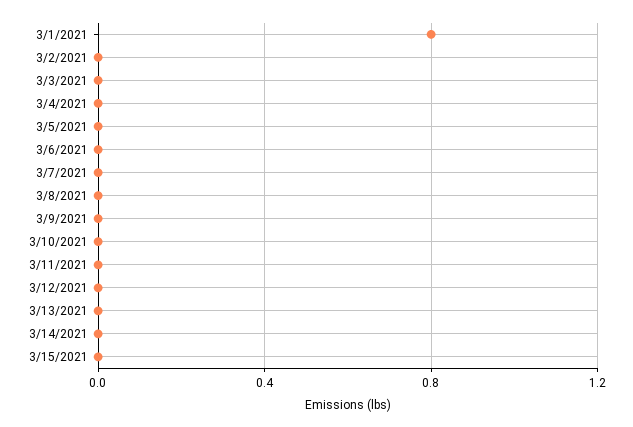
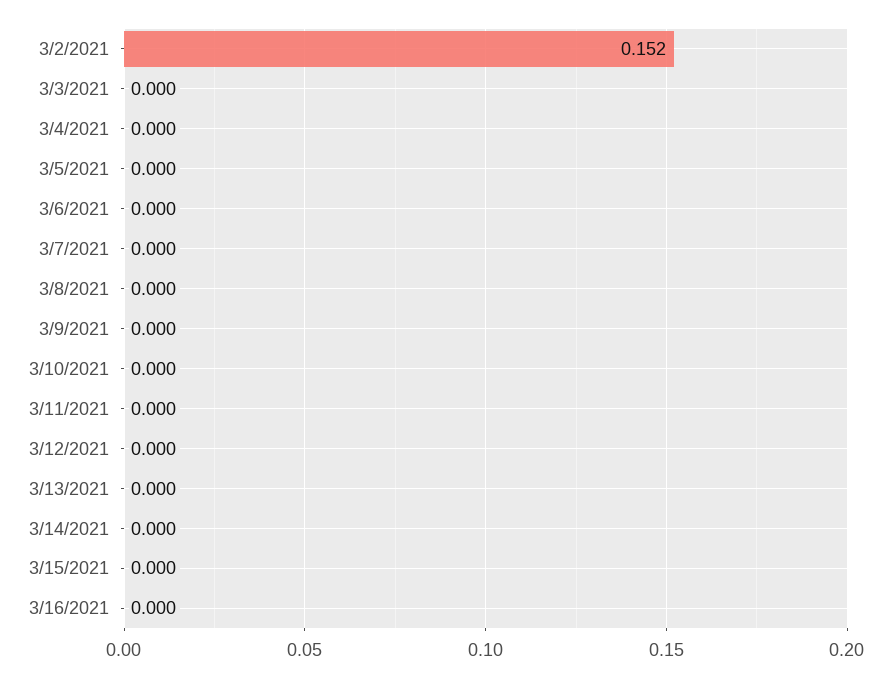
3/1/2021: 0.8 -> none
3/2/2021: 0 -> 0.152
3/16/2021: none -> 0

